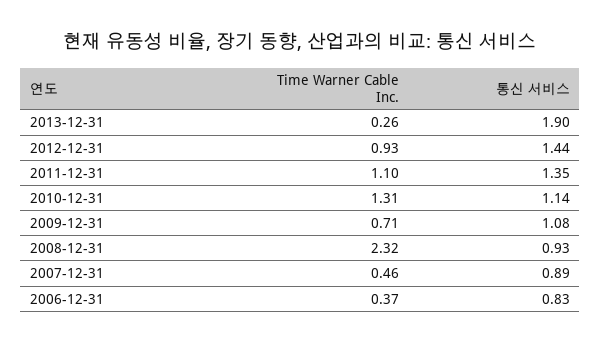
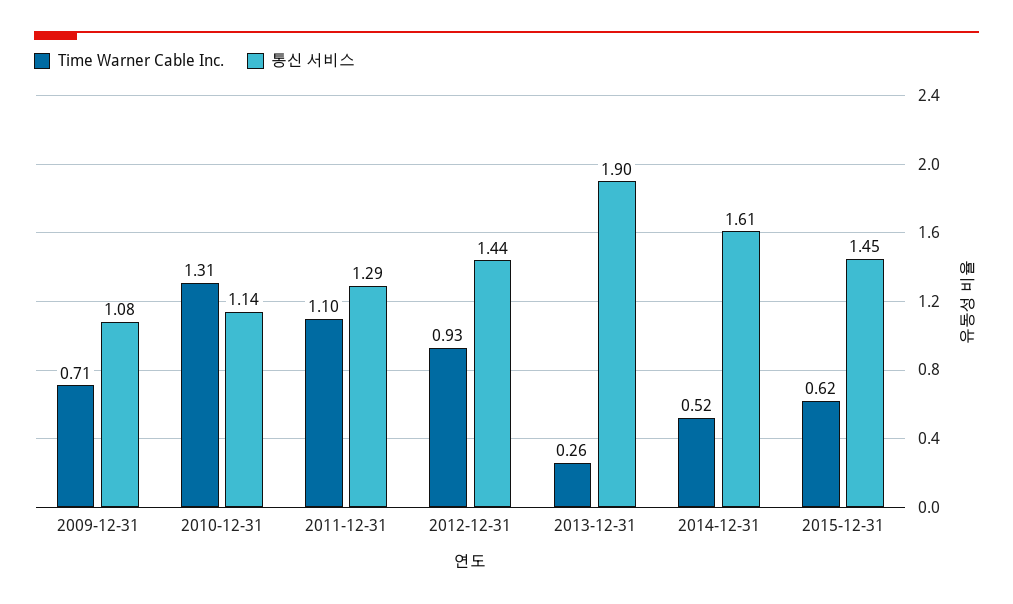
통신 서비스, 2011-12-31: 1.35 -> 1.29
Time Warner Cable Inc., 2008-12-31: 2.32 -> none
통신 서비스, 2008-12-31: 0.93 -> none
Time Warner Cable Inc., 2007-12-31: 0.46 -> none
통신 서비스, 2007-12-31: 0.89 -> none
Time Warner Cable Inc., 2006-12-31: 0.37 -> none
통신 서비스, 2006-12-31: 0.83 -> none
Time Warner Cable Inc., 2014-12-31: none -> 0.52
통신 서비스, 2014-12-31: none -> 1.61
Time Warner Cable Inc., 2015-12-31: none -> 0.62
통신 서비스, 2015-12-31: none -> 1.45

